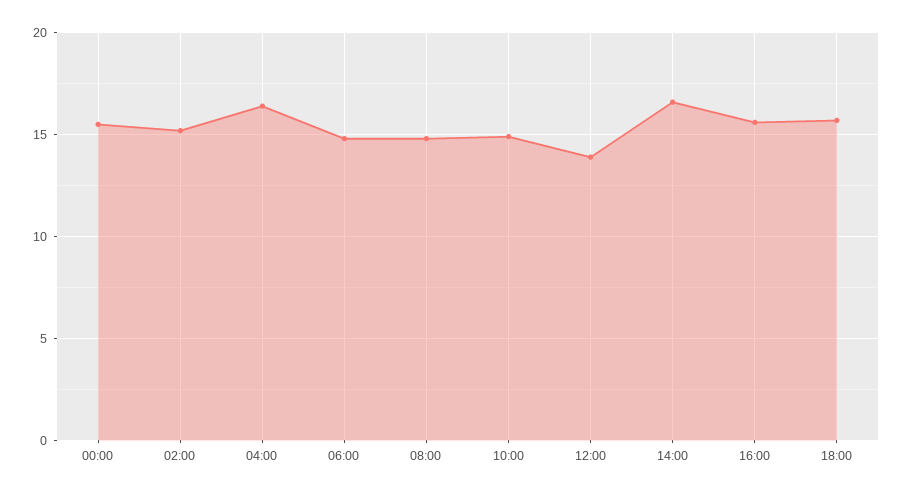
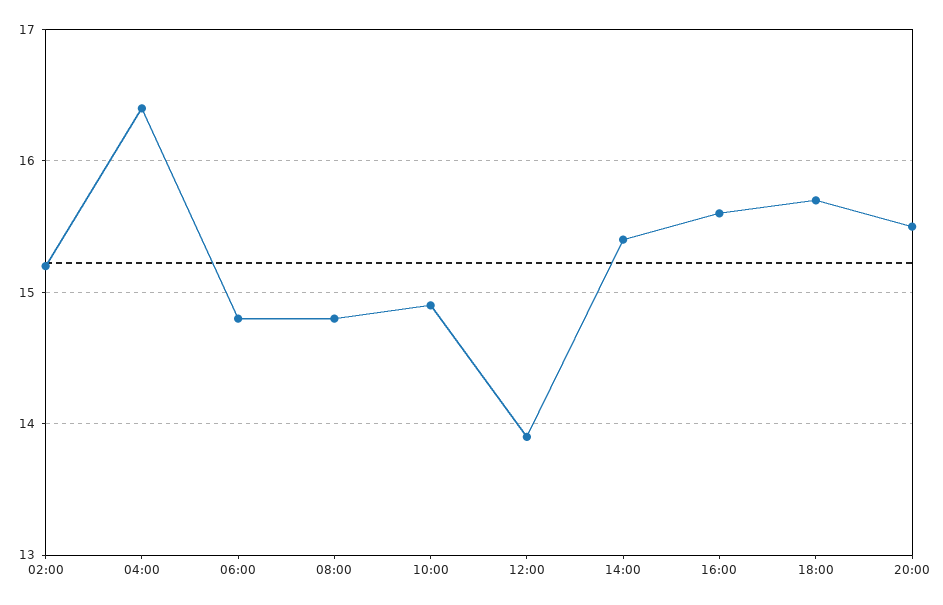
00:00: 15.5 -> none
14:00: 16.5 -> 15.4
20:00: none -> 15.5

